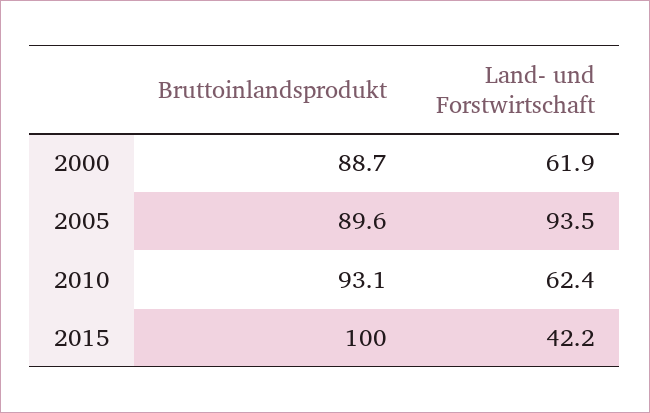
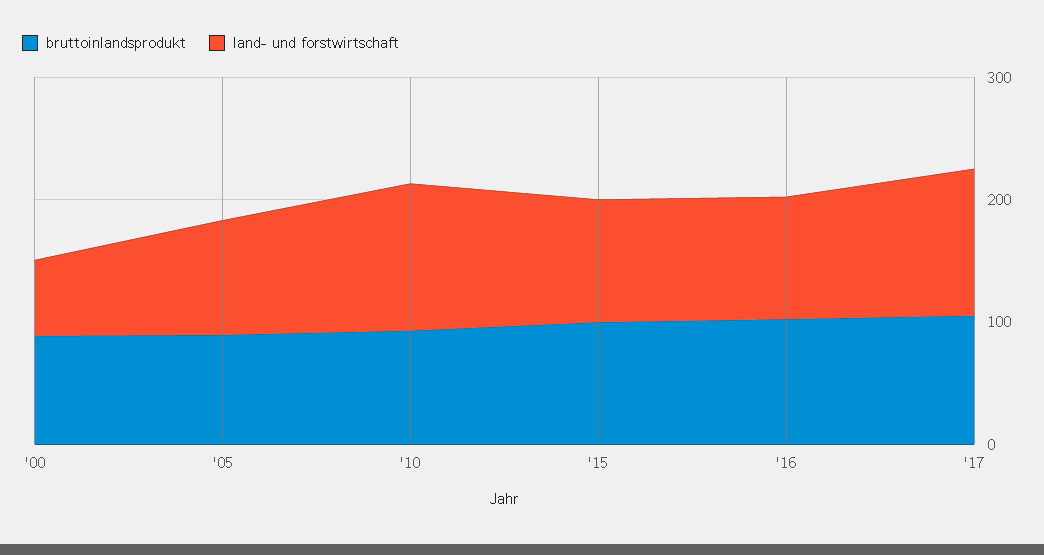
Land- und Forstwirtschaft, 2010: 62.4 -> 120
Land- und Forstwirtschaft, 2015: 42.2 -> 100
Bruttoinlandsprodukt, '16: none -> 100
Land- und Forstwirtschaft, '16: none -> 100
Bruttoinlandsprodukt, '17: none -> 100
Land- und Forstwirtschaft, '17: none -> 120

